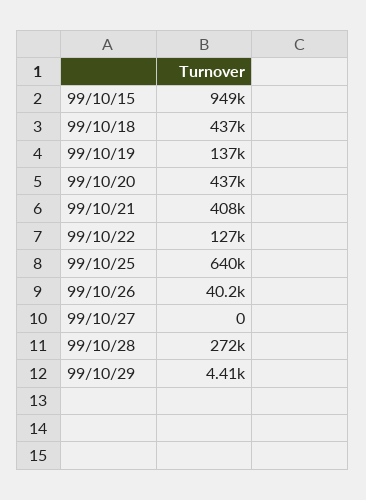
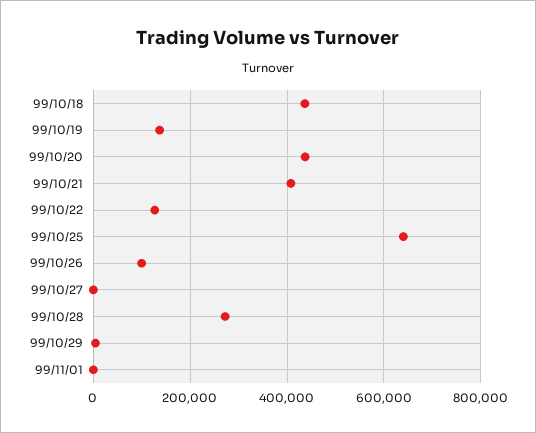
99/10/15: 949000 -> none
99/10/26: 40200 -> 100000
99/11/01: none -> 0

